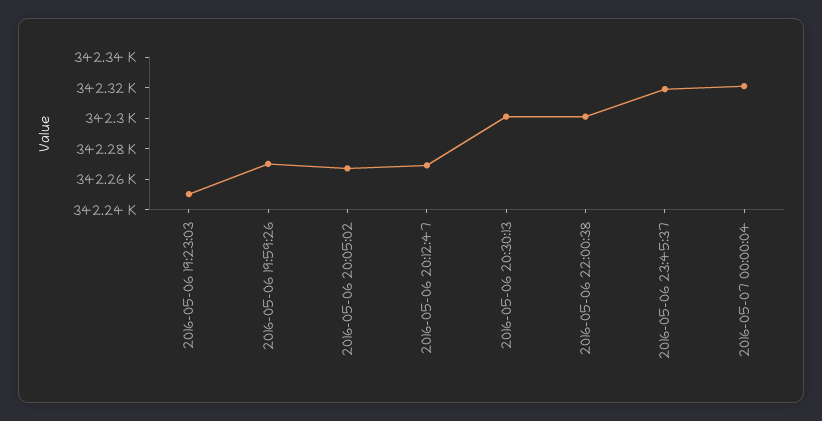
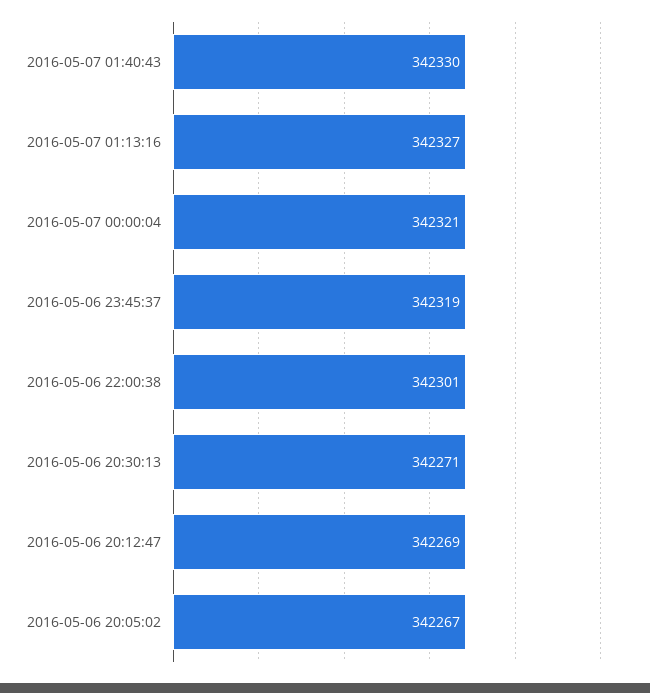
2016-05-06 19:23:03: 342250 -> none
2016-05-06 19:59:26: 342270 -> none
2016-05-06 20:30:13: 342300 -> 342271
2016-05-07 01:40:43: none -> 342330
2016-05-07 01:13:16: none -> 342327

